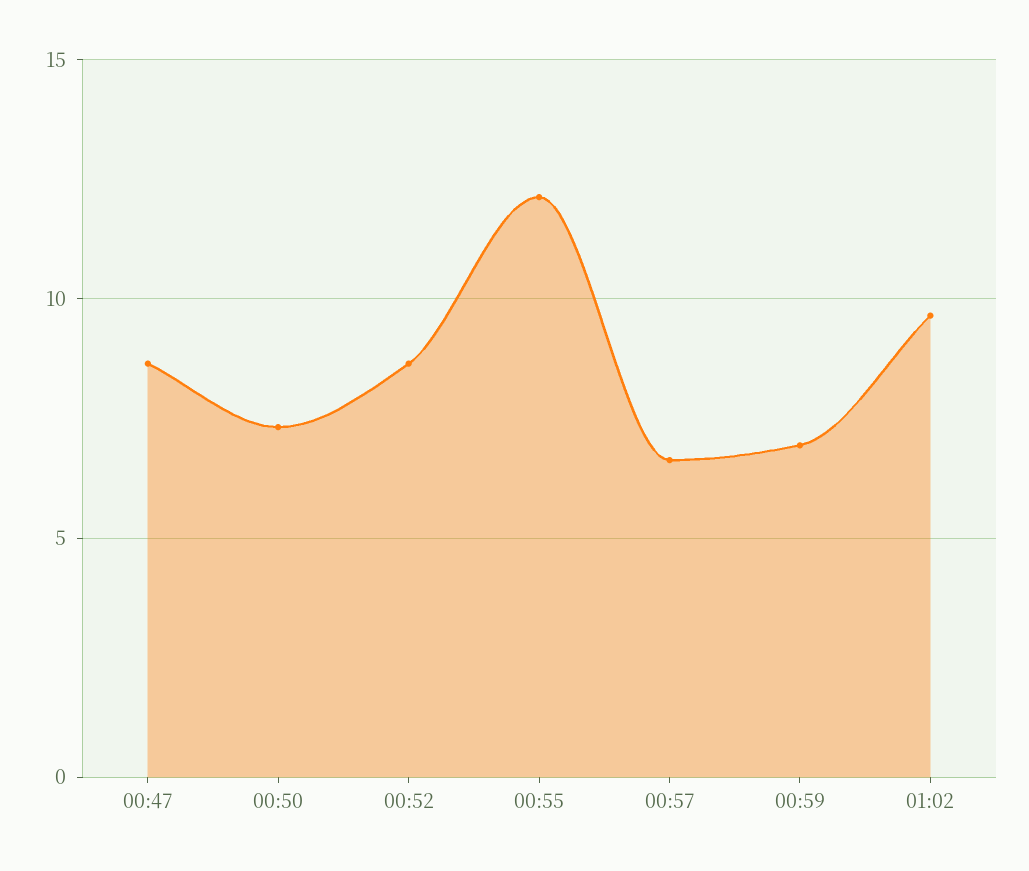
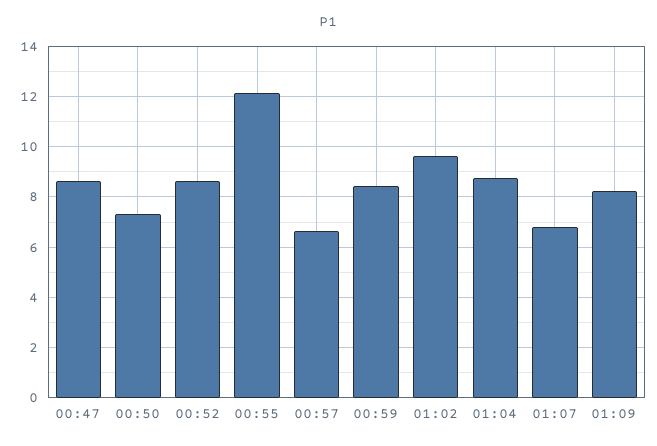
00:59: 7 -> 8.5
01:04: none -> 8.75
01:07: none -> 6.75
01:09: none -> 8.25

